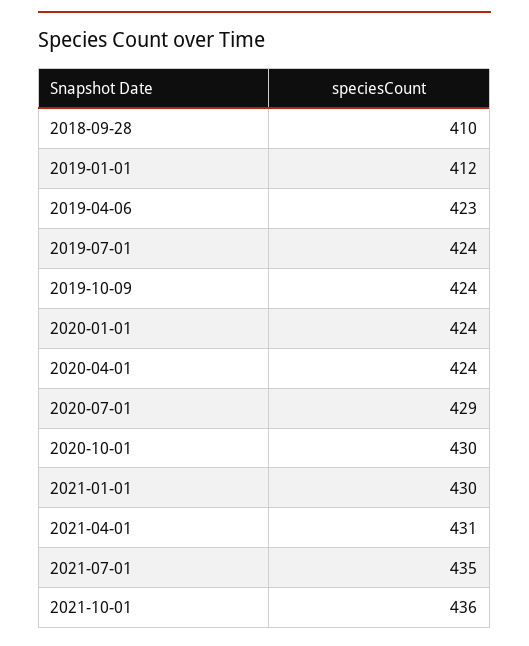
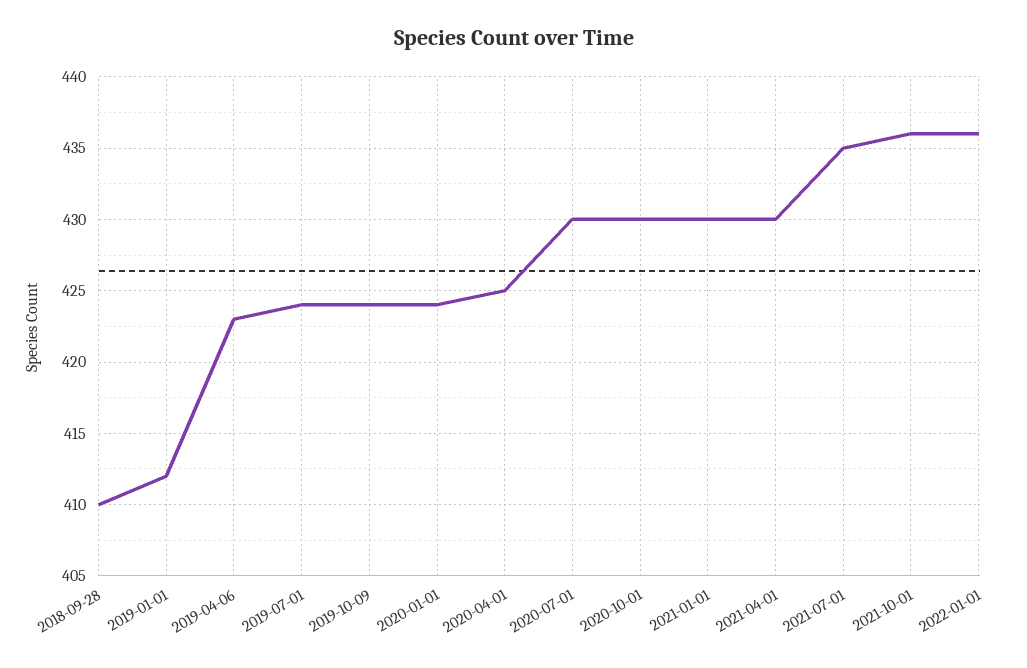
2020-04-01: 424 -> 425
2020-07-01: 429 -> 430
2021-04-01: 431 -> 430
2022-01-01: none -> 436

